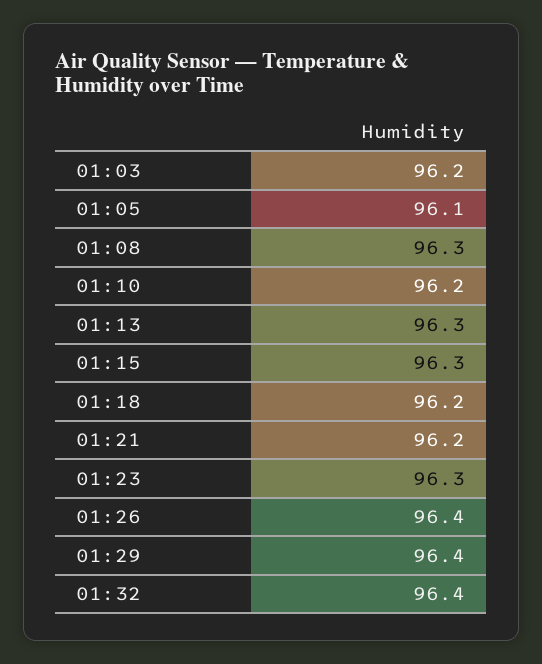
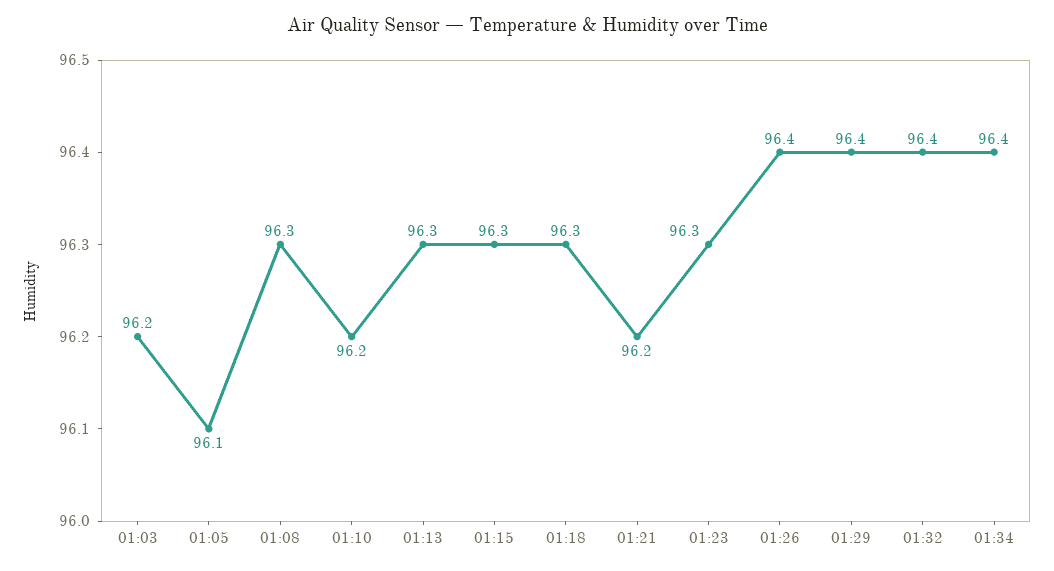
01:18: 96.2 -> 96.3
01:34: none -> 96.4

